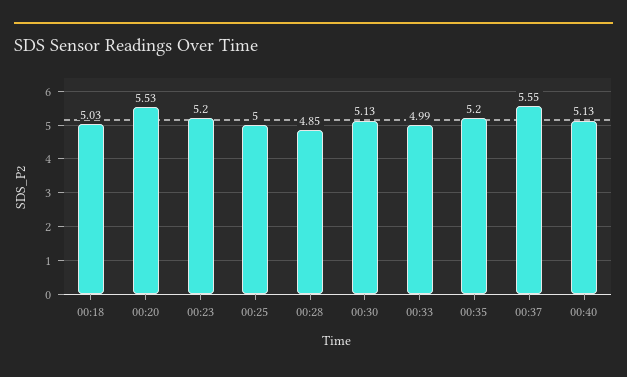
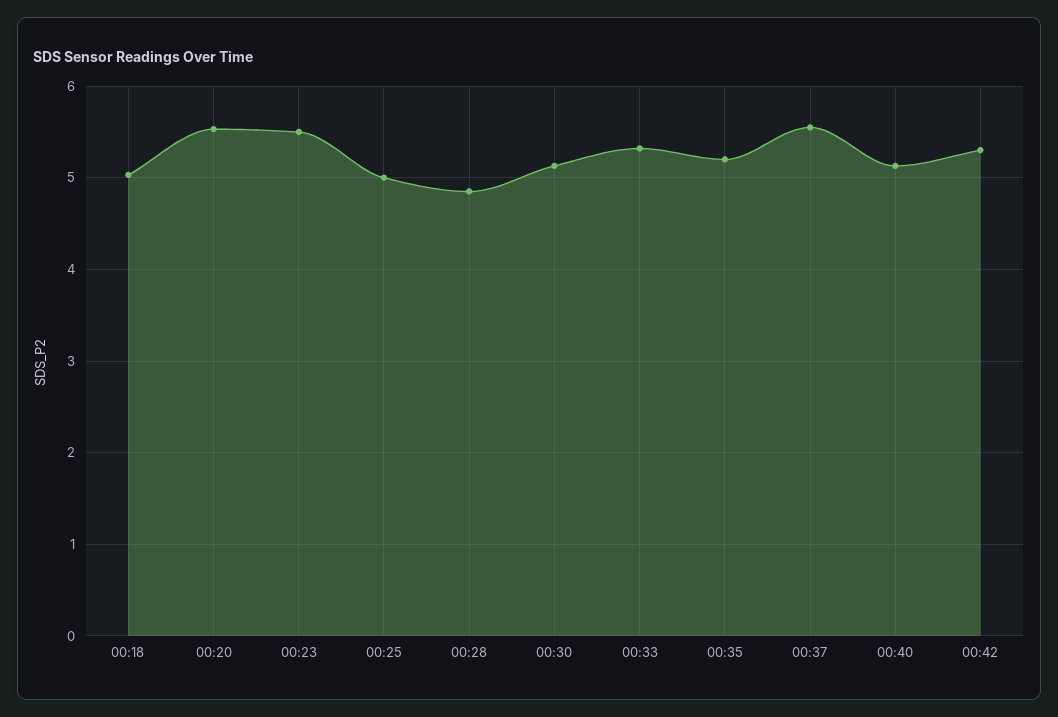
00:23: 5.2 -> 5.5
00:33: 4.99 -> 5.3
00:42: none -> 5.3

